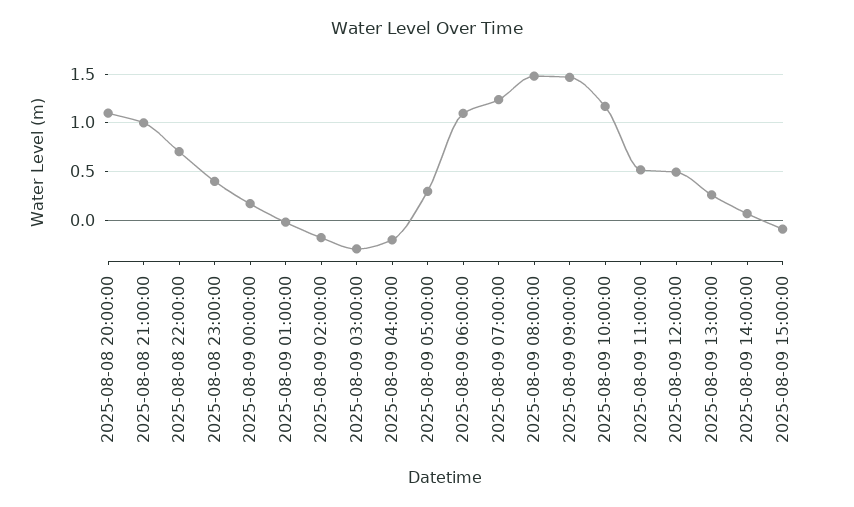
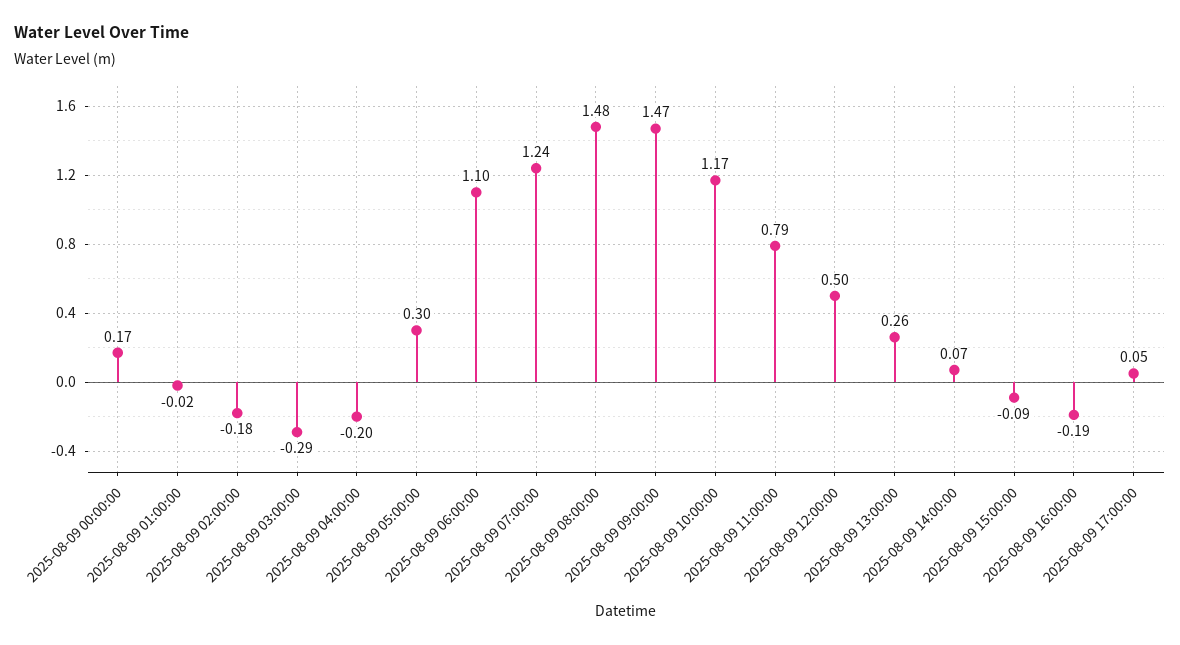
2025-08-08 20:00:00: 1.1 -> none
2025-08-08 21:00:00: 1 -> none
2025-08-08 22:00:00: 0.7 -> none
2025-08-08 23:00:00: 0.4 -> none
2025-08-09 11:00:00: 0.5 -> 0.79
2025-08-09 16:00:00: none -> -0.19
2025-08-09 17:00:00: none -> 0.05

